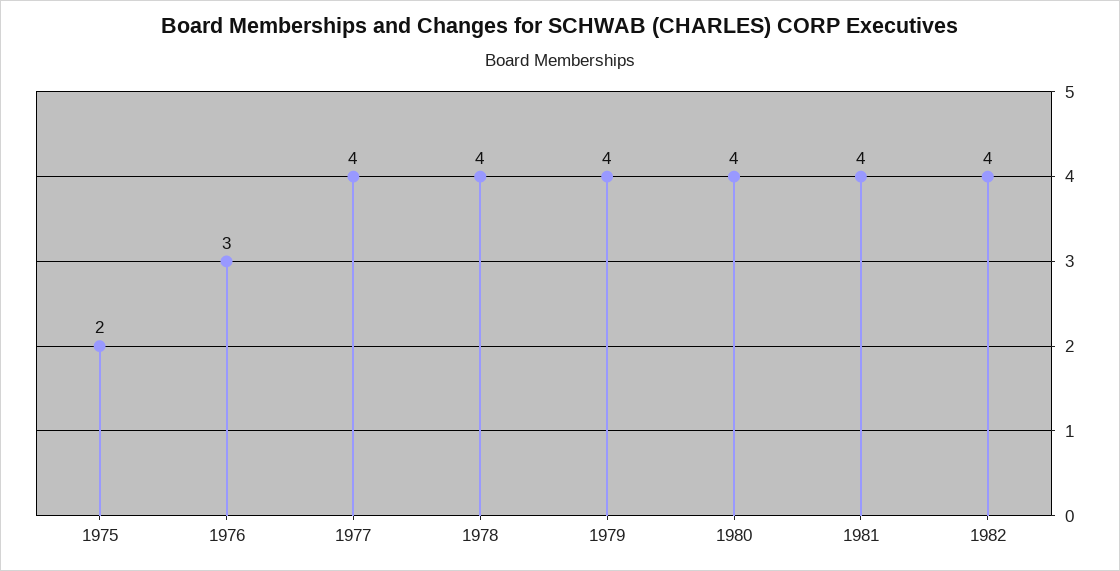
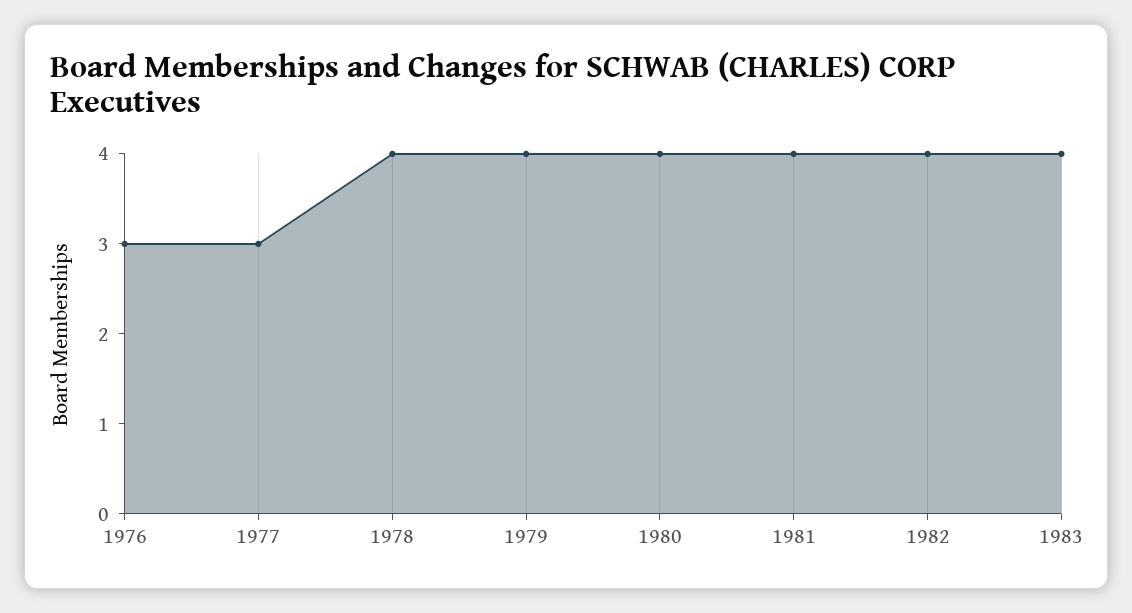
1975: 2 -> none
1977: 4 -> 3
1983: none -> 4

